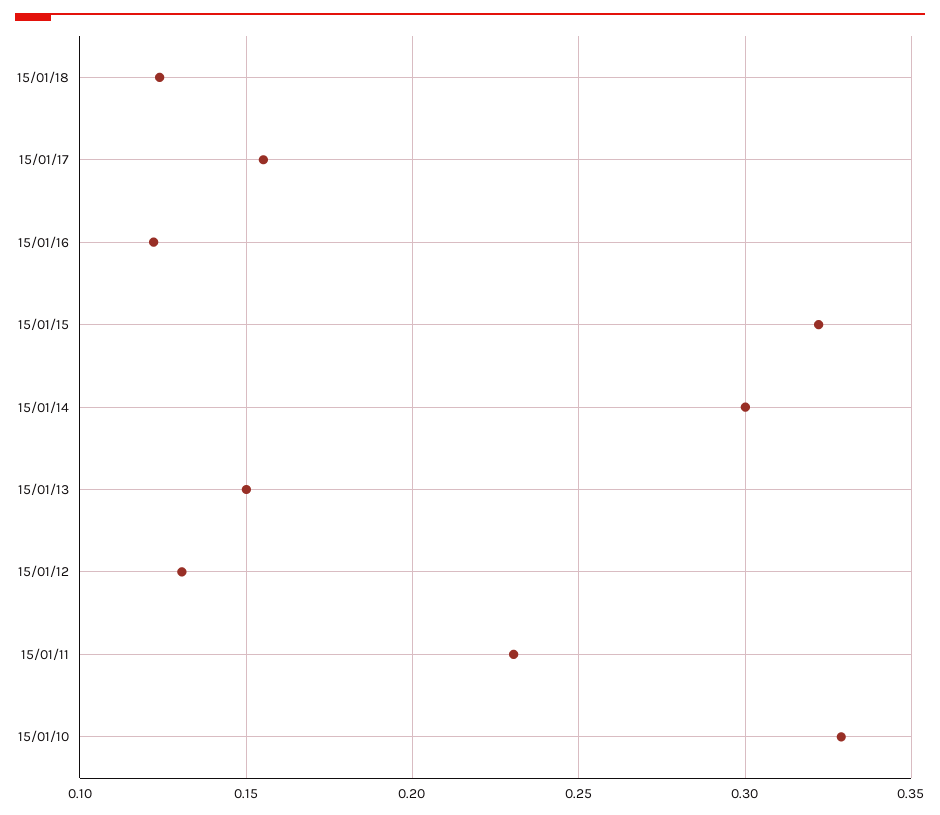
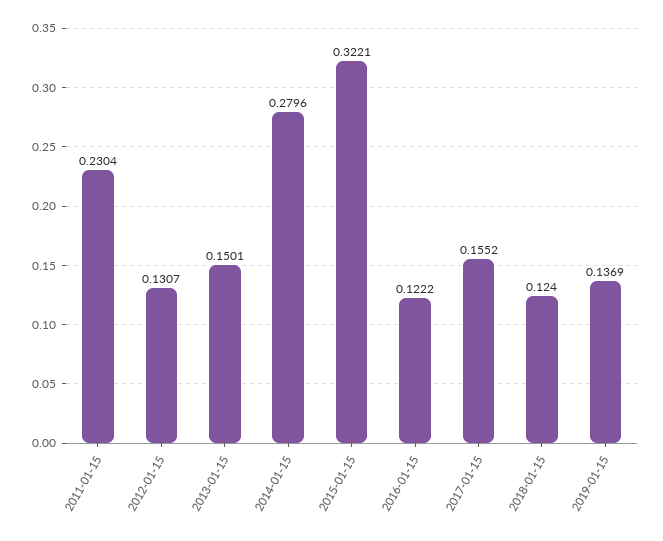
15/01/14: 0.3 -> 0.2796
15/01/10: 0.33 -> none
2019-01-15: none -> 0.1369

